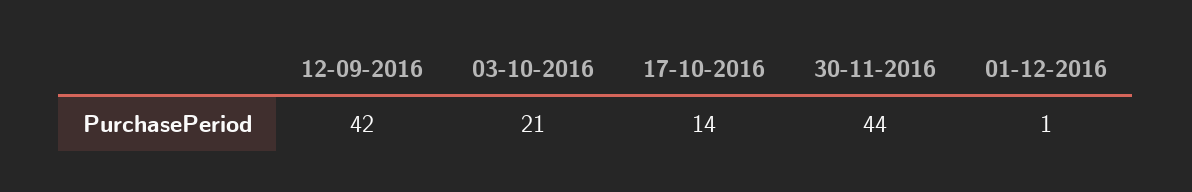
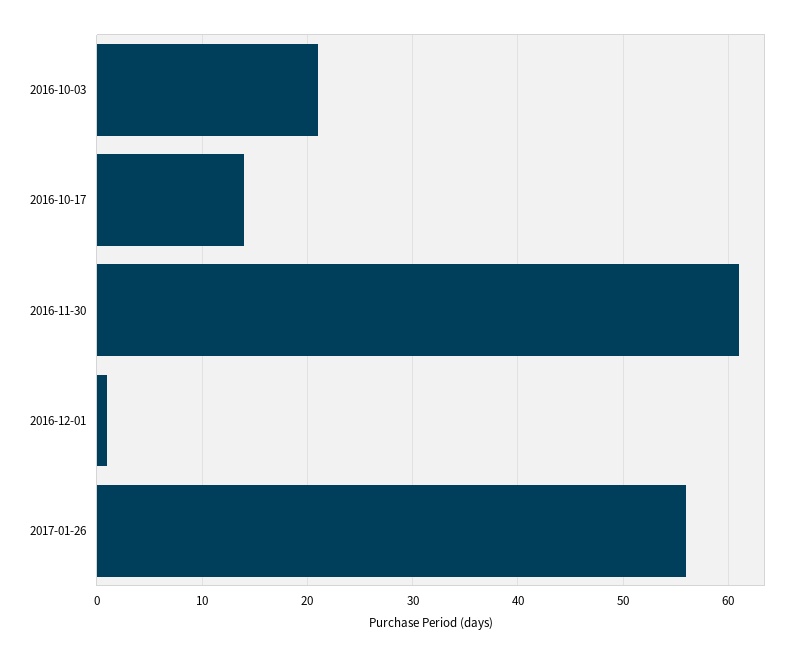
12-09-2016: 42 -> none
30-11-2016: 44 -> 61
2017-01-26: none -> 56

